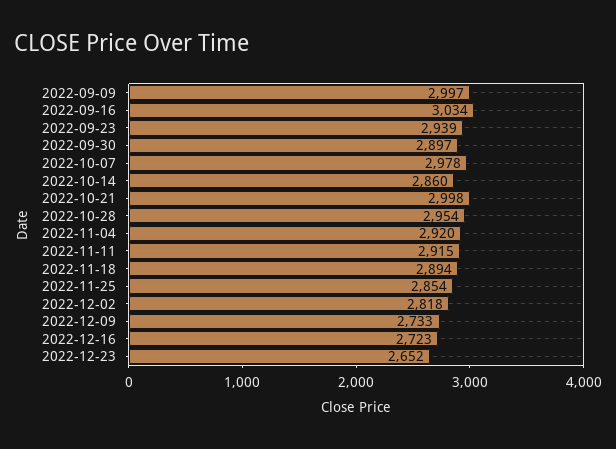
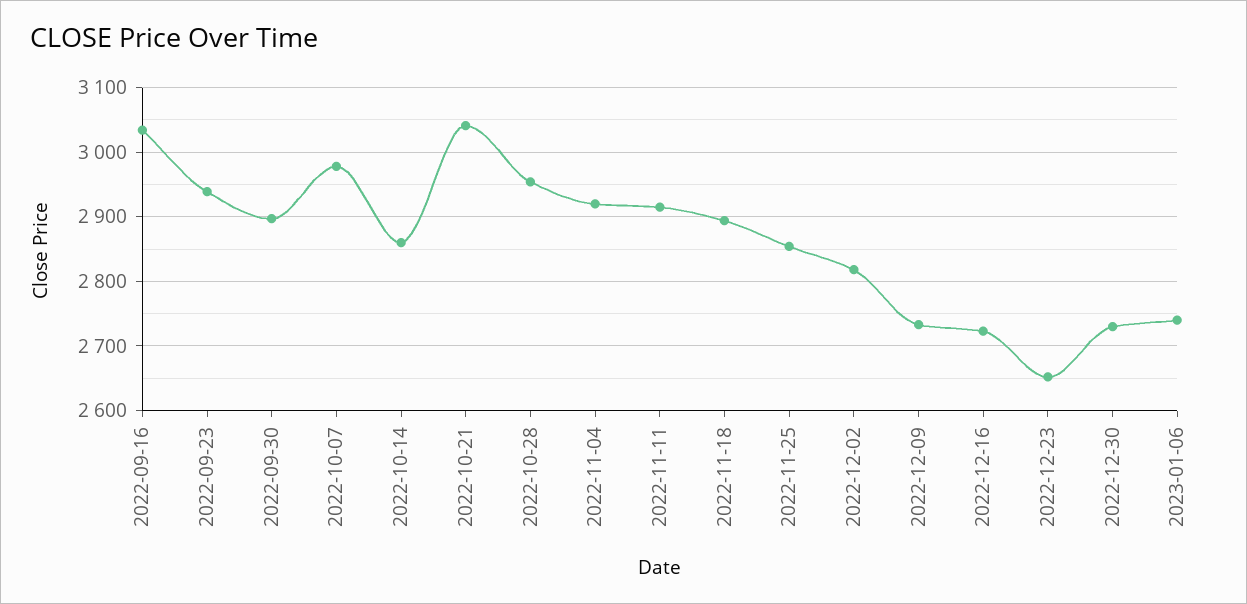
2022-09-09: 2997 -> none
2022-10-21: 2998 -> 3040
2022-12-30: none -> 2730
2023-01-06: none -> 2740

